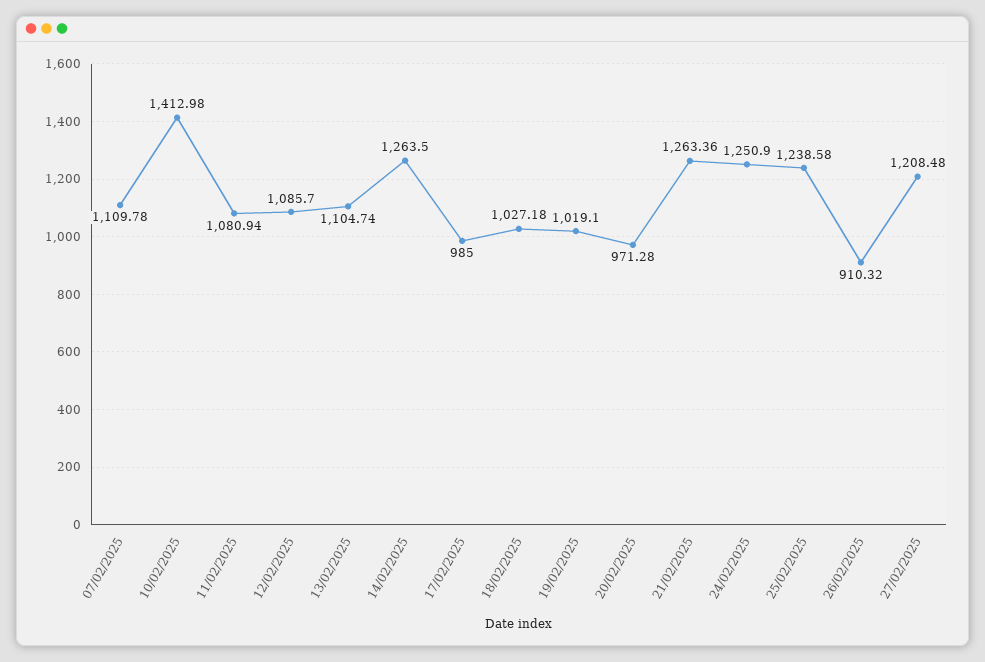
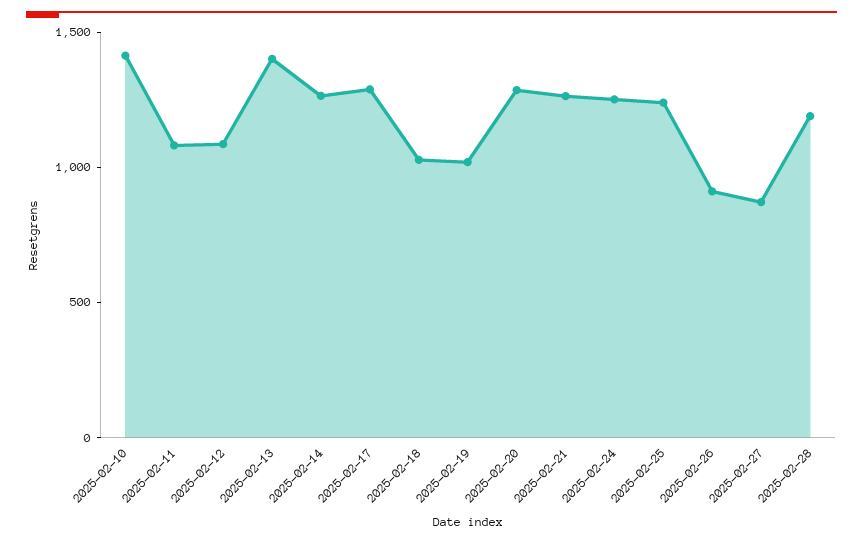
07/02/2025: 1109.78 -> none
13/02/2025: 1104.74 -> 1400
17/02/2025: 985 -> 1300
20/02/2025: 971.28 -> 1300
27/02/2025: 1208.48 -> 900
2025-02-28: none -> 1200

